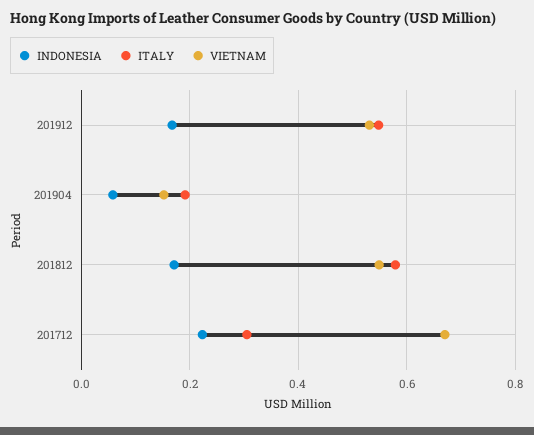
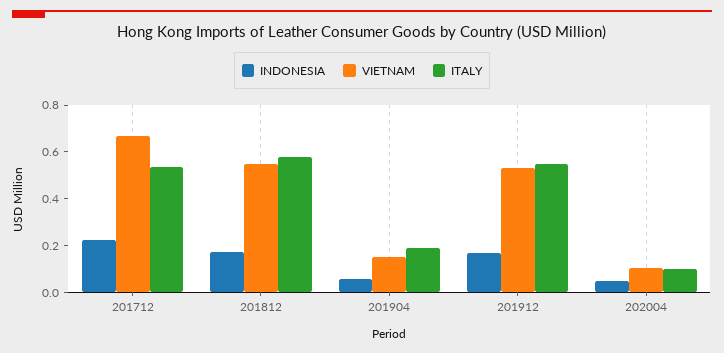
ITALY, 201712: 0.3 -> 0.55
INDONESIA, 202004: none -> 0.05
VIETNAM, 202004: none -> 0.1
ITALY, 202004: none -> 0.1

